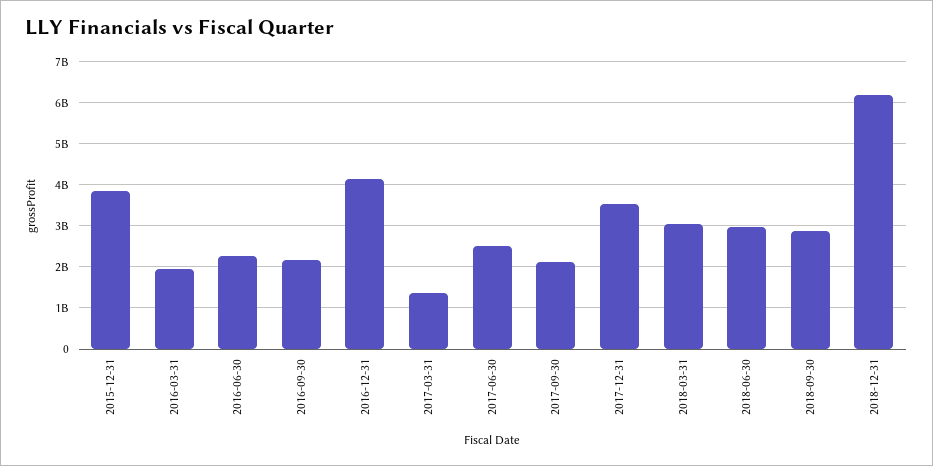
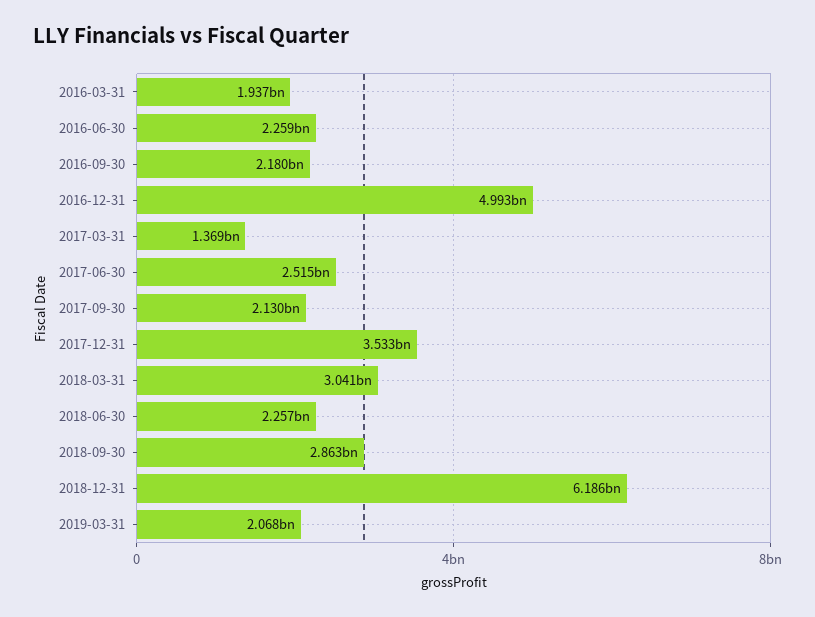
2015-12-31: 3800000000 -> none
2016-12-31: 4200000000 -> 4993000000
2018-06-30: 3000000000 -> 2257000000
2019-03-31: none -> 2068000000

